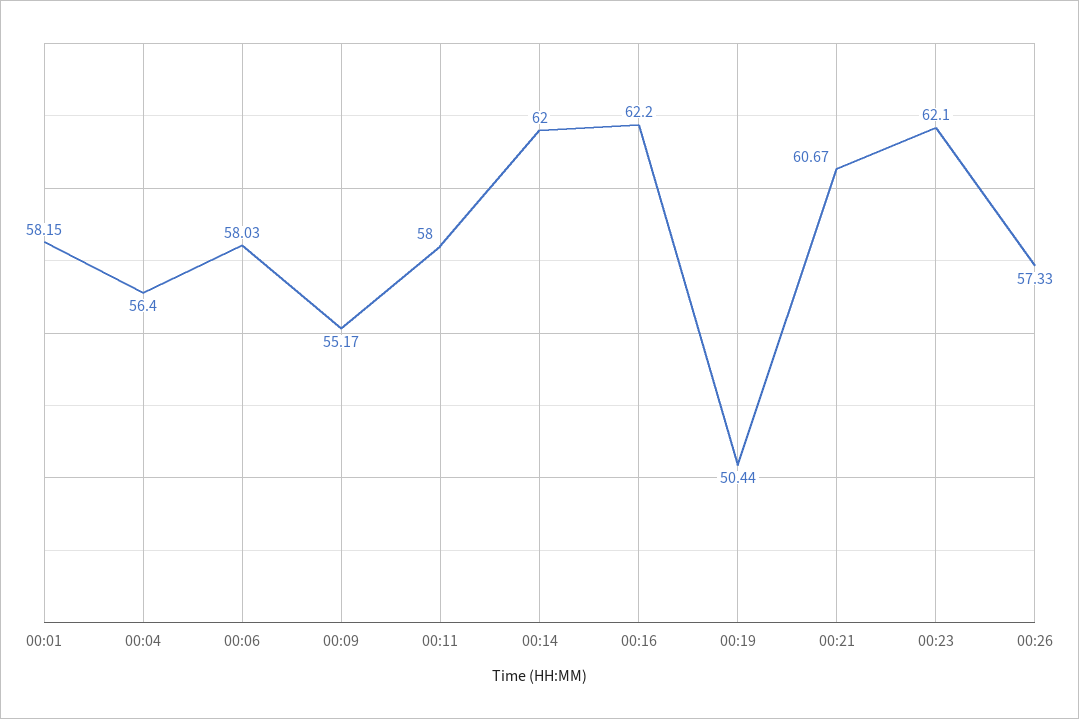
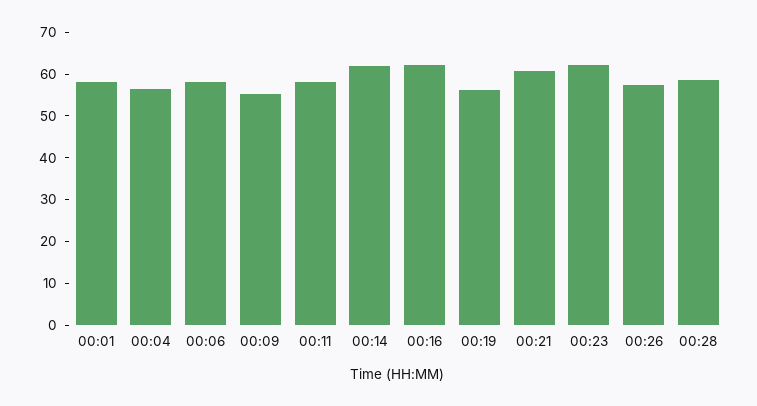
00:19: 50.44 -> 56
00:28: none -> 58

